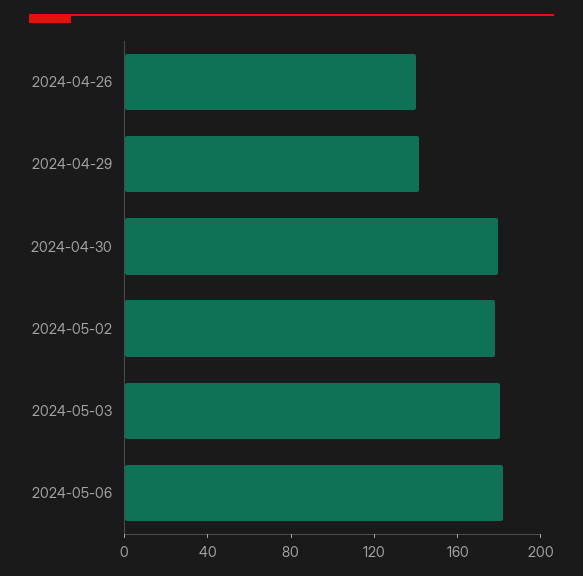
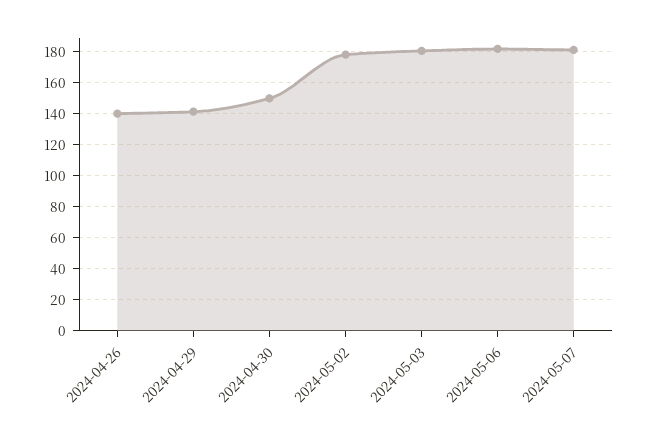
2024-04-30: 180 -> 150
2024-05-07: none -> 180

